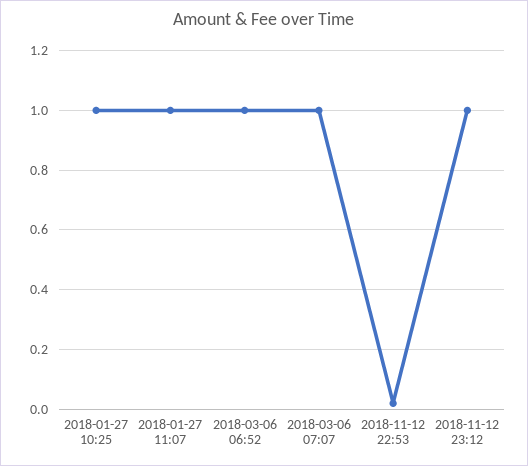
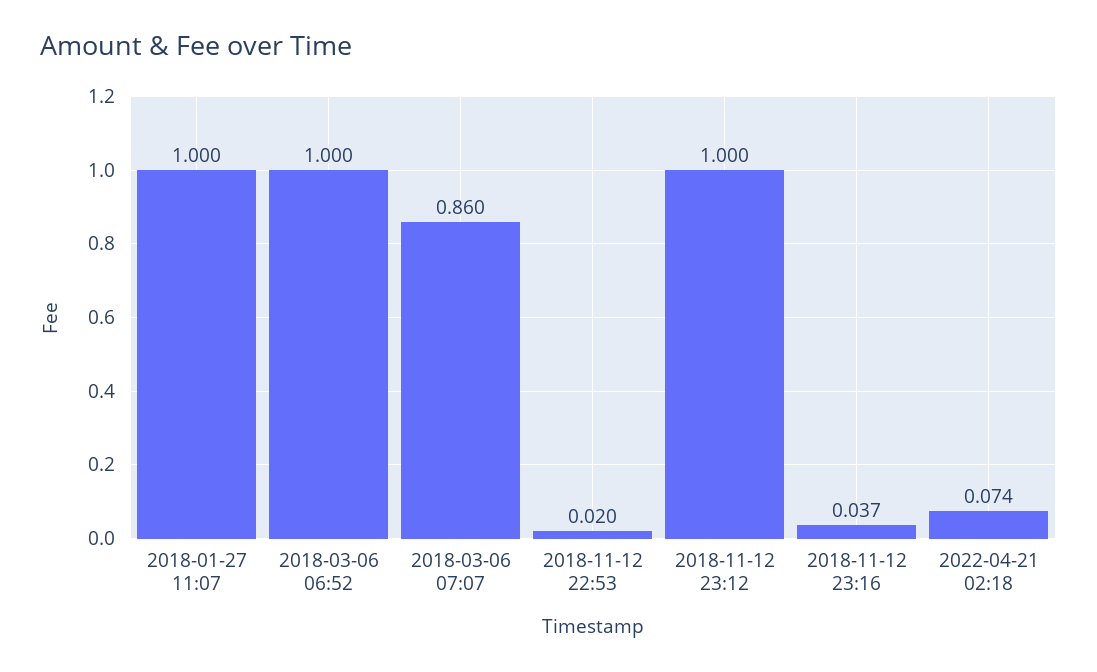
2018-01-27 10:25: 1 -> none
2018-03-06 07:07: 1 -> 0.86
2018-11-12 23:16: none -> 0.037
2022-04-21 02:18: none -> 0.074

